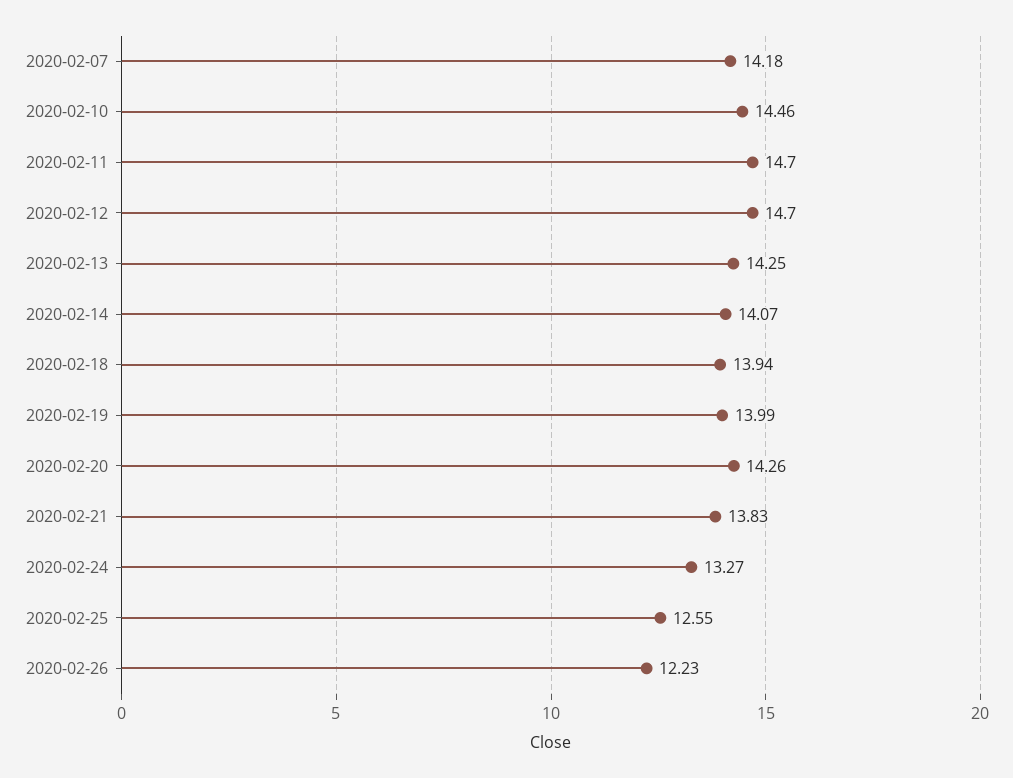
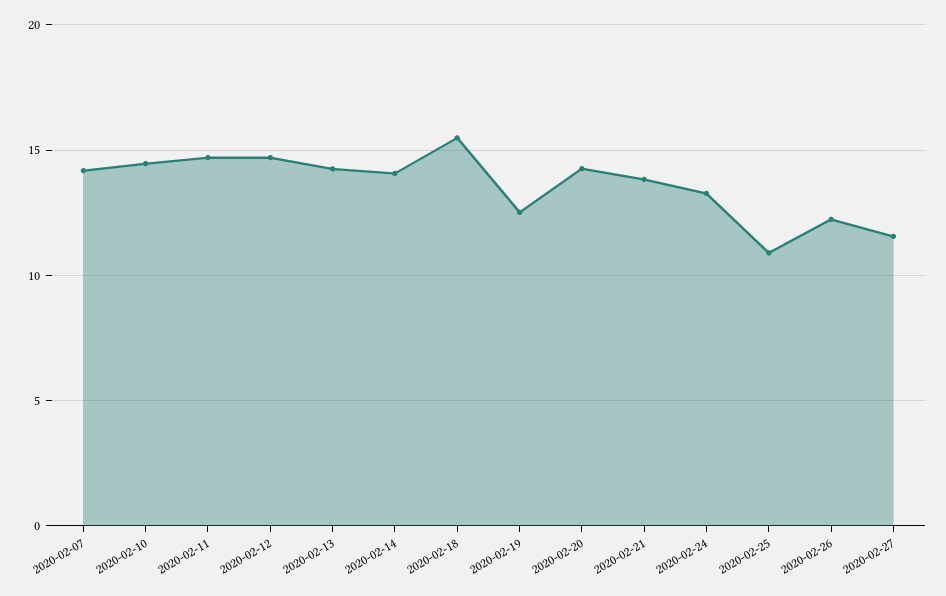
2020-02-18: 13.94 -> 15.5
2020-02-19: 13.99 -> 12.5
2020-02-25: 12.55 -> 11
2020-02-27: none -> 11.5

